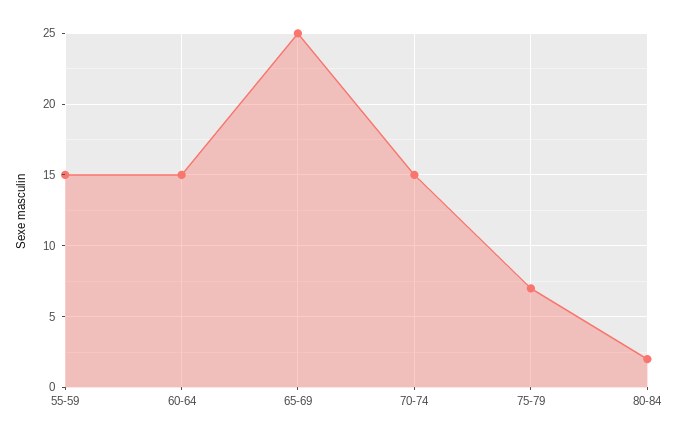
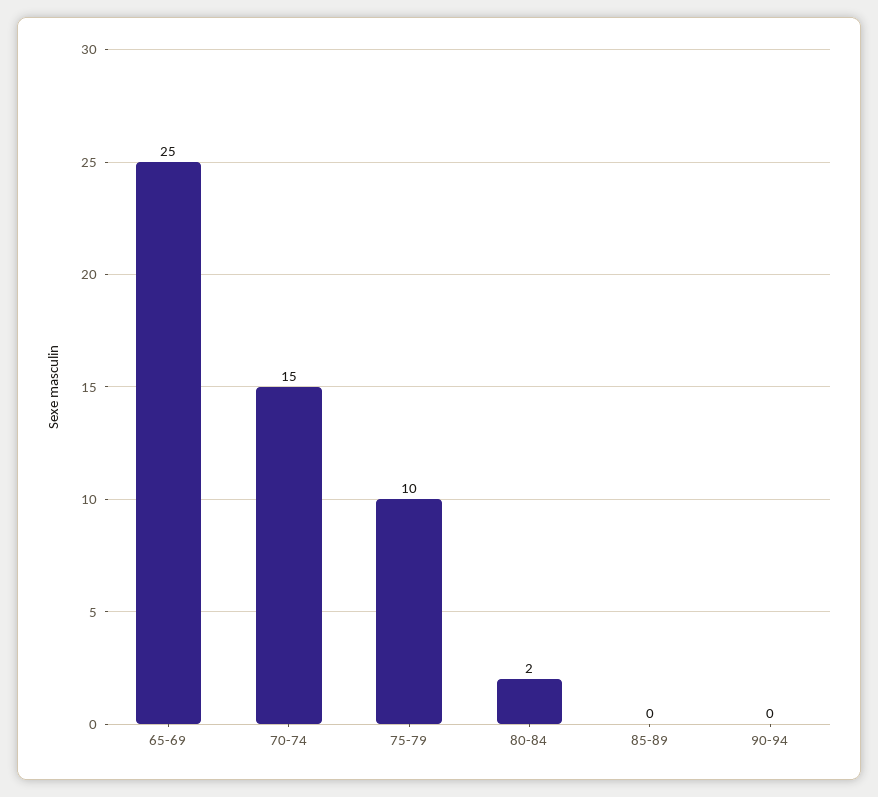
55-59: 15 -> none
60-64: 15 -> none
75-79: 7 -> 10
85-89: none -> 0
90-94: none -> 0

